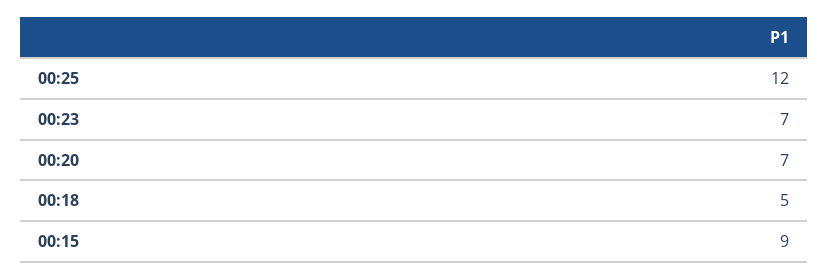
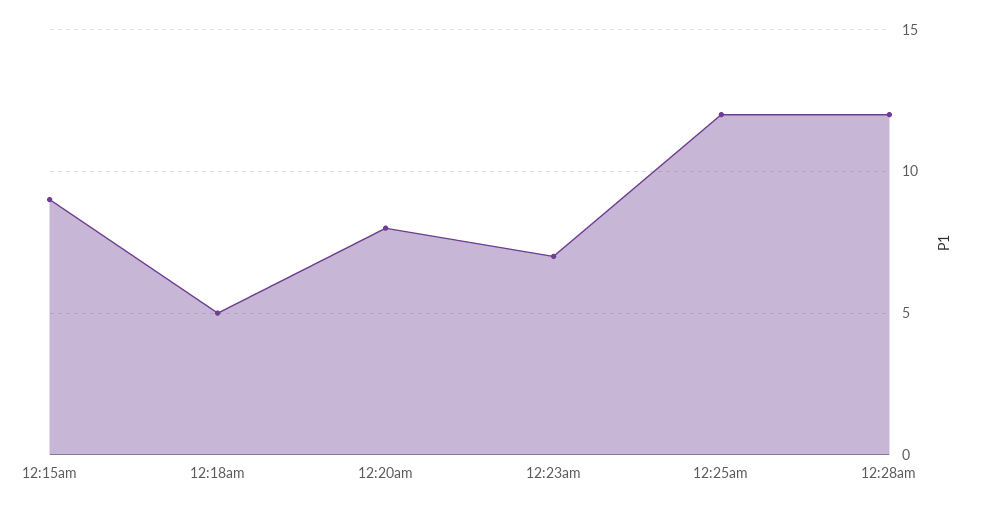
00:20: 7 -> 8
12:28am: none -> 12

